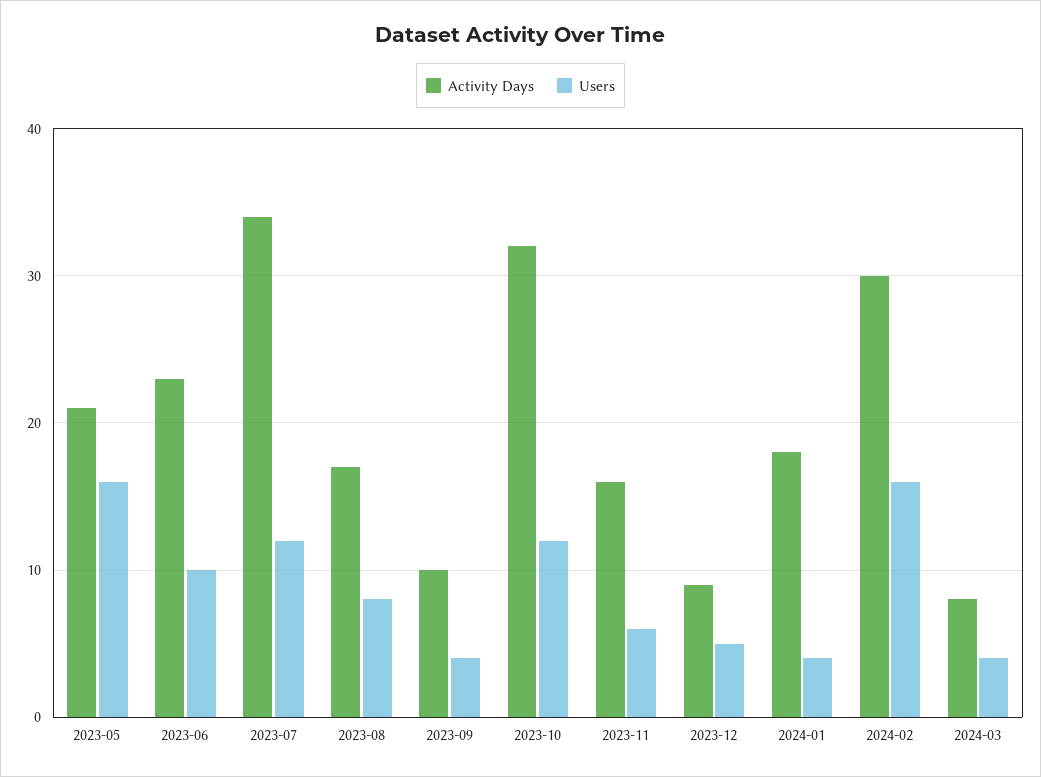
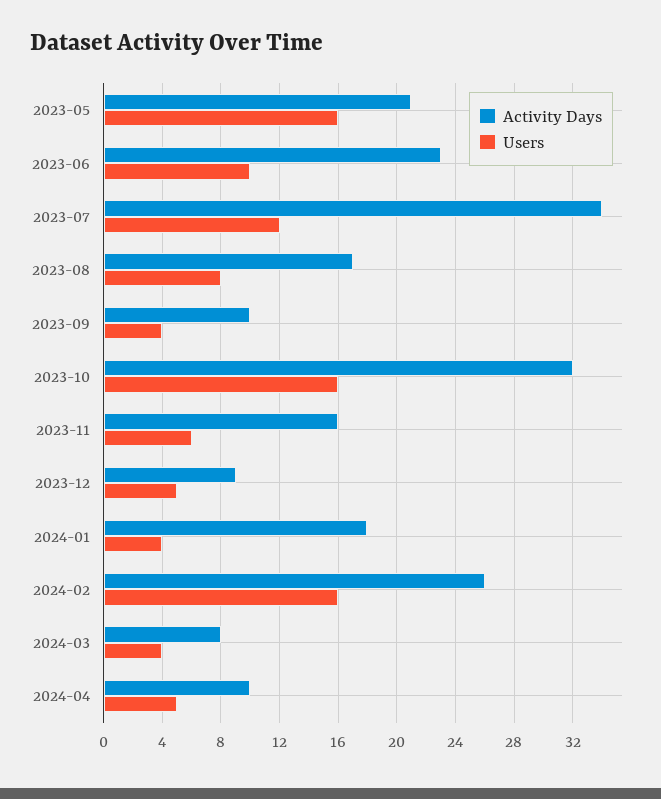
Users, 2023-10: 12 -> 16
Activity Days, 2024-02: 30 -> 26
Activity Days, 2024-04: none -> 10
Users, 2024-04: none -> 5

